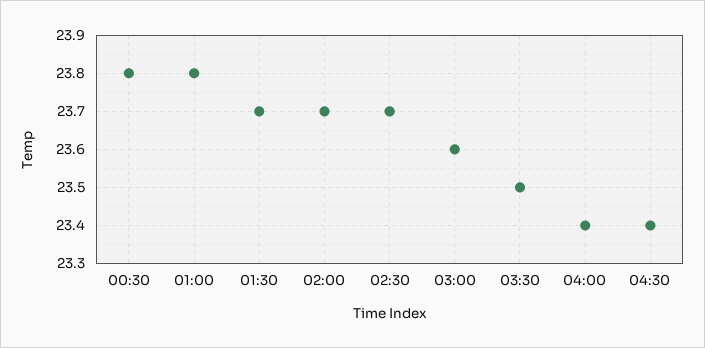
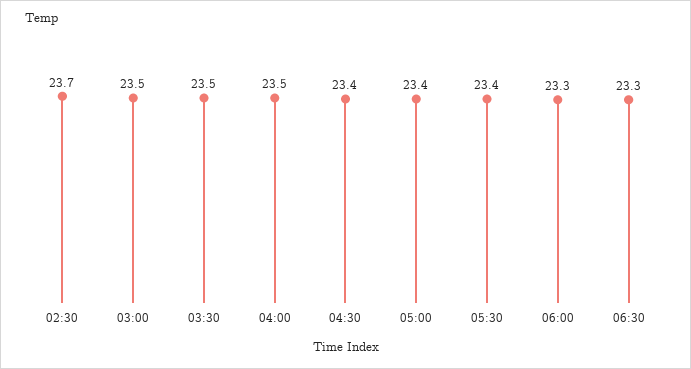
00:30: 23.8 -> none
01:00: 23.8 -> none
01:30: 23.7 -> none
02:00: 23.7 -> none
03:00: 23.6 -> 23.5
04:00: 23.4 -> 23.5
05:00: none -> 23.4
05:30: none -> 23.4
06:00: none -> 23.3
06:30: none -> 23.3

